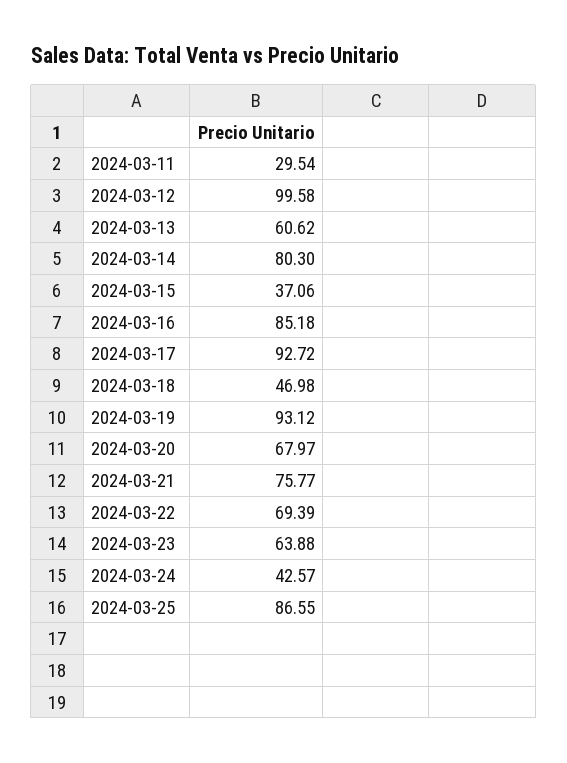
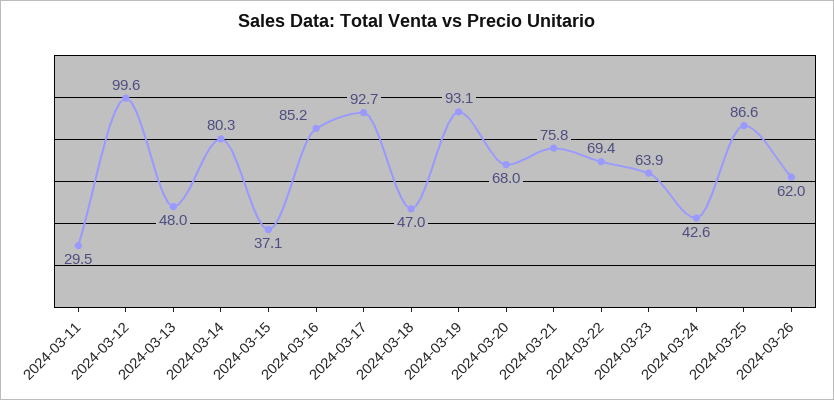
2024-03-13: 60.62 -> 48
2024-03-26: none -> 62

